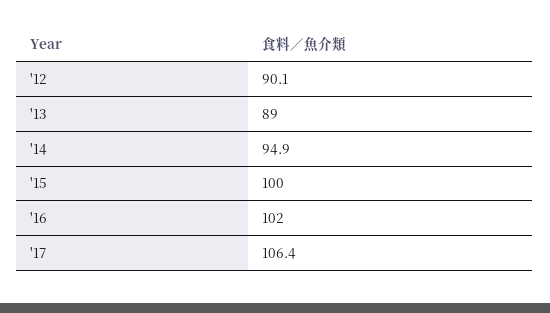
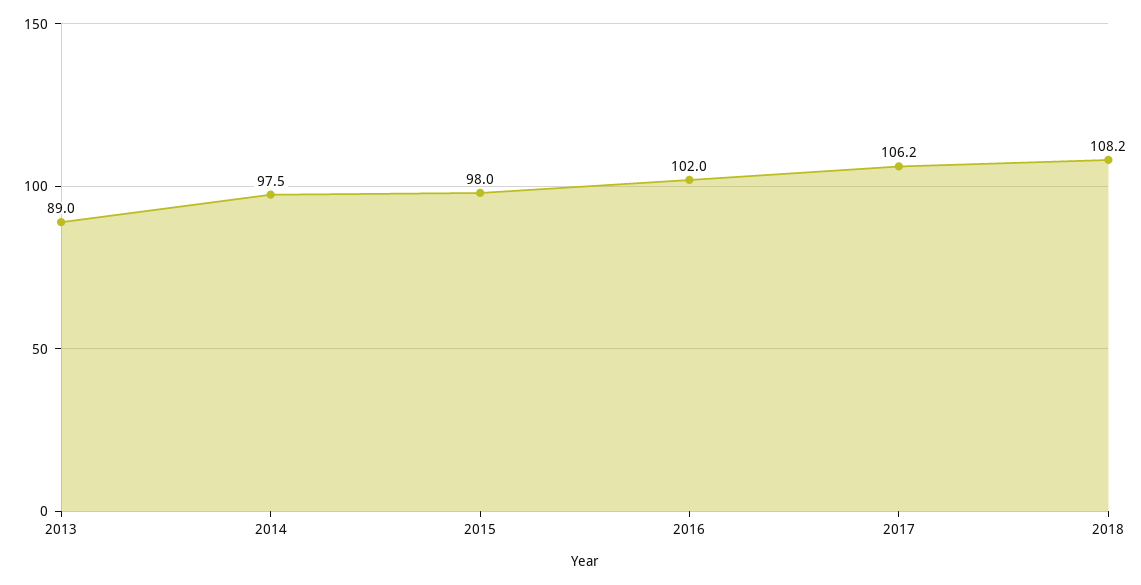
'12: 90.1 -> none
'14: 94.9 -> 97.5
'15: 100 -> 98
'17: 106.4 -> 106.2
2018: none -> 108.2

